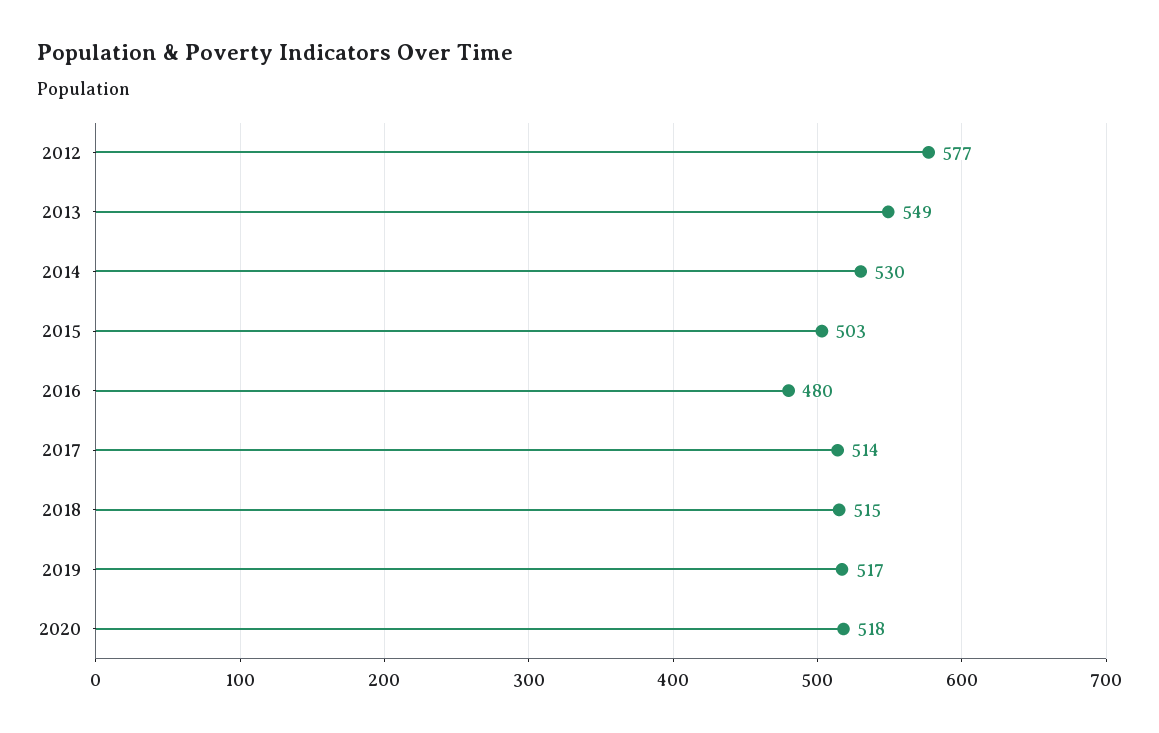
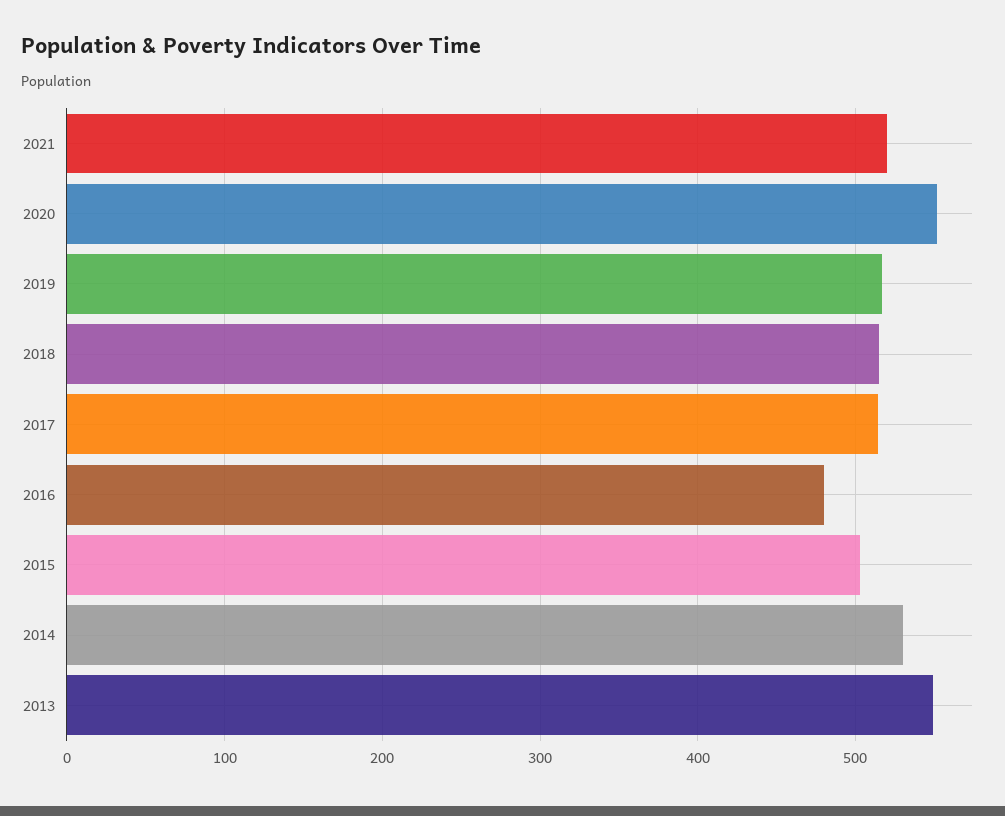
2012: 577 -> none
2020: 518 -> 550
2021: none -> 520

